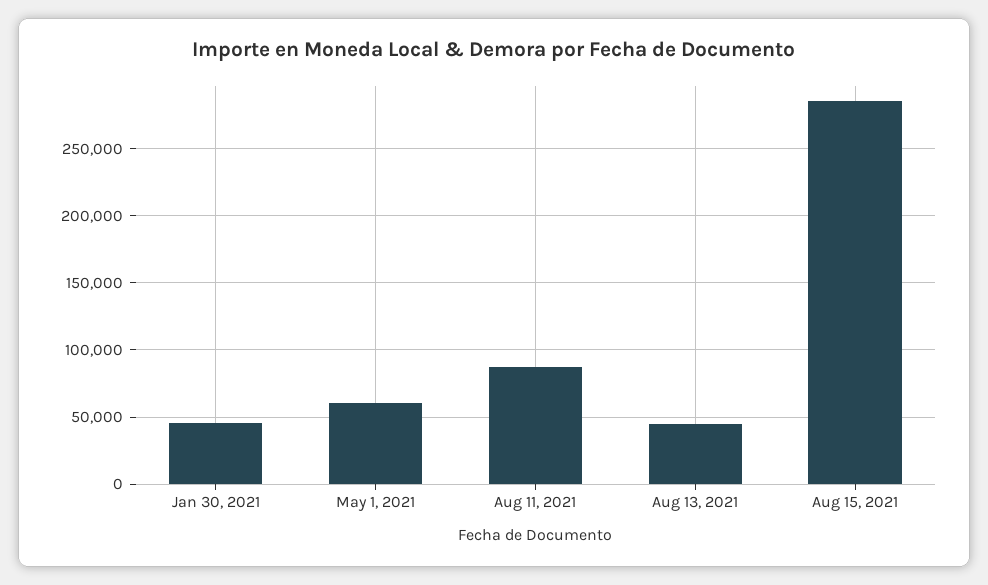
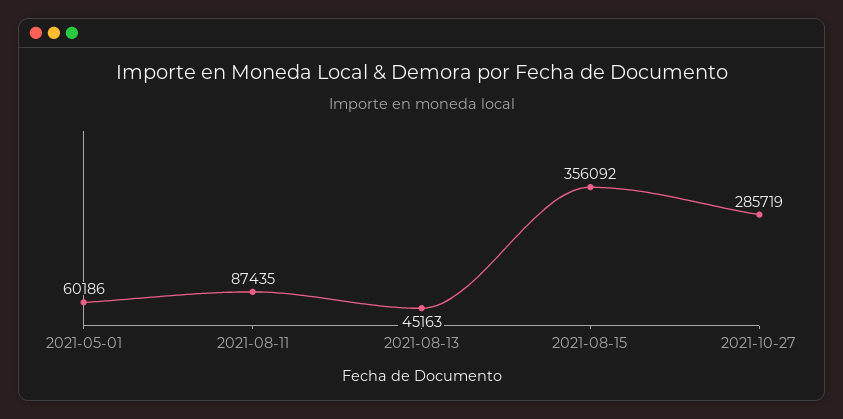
Jan 30, 2021: 45000 -> none
Aug 15, 2021: 285000 -> 356092
2021-10-27: none -> 285719

